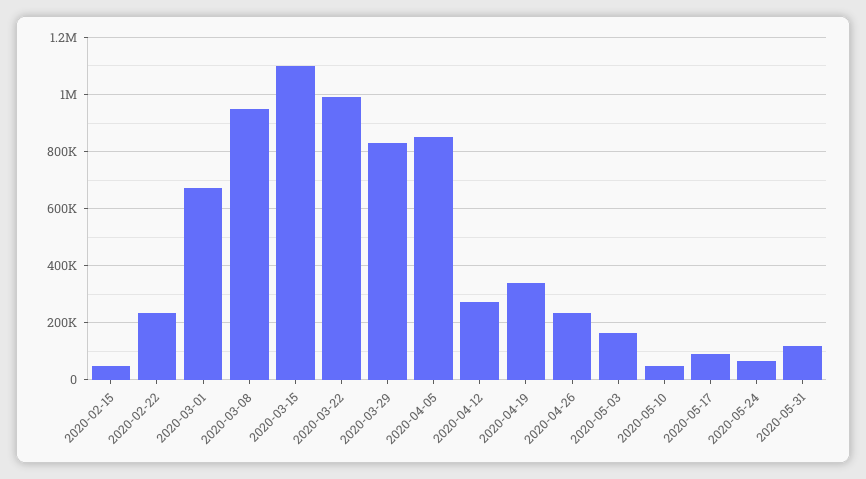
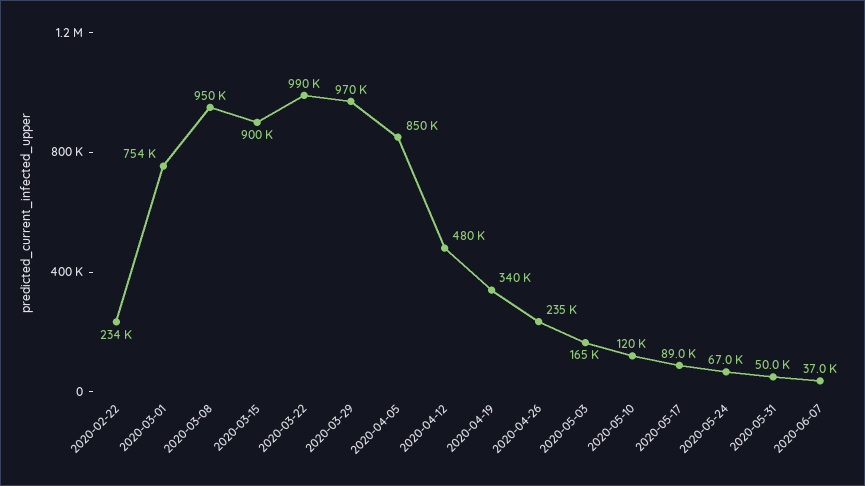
2020-02-15: 50000 -> none
2020-03-01: 675000 -> 754000
2020-03-15: 1100000 -> 900000
2020-03-29: 825000 -> 970000
2020-04-12: 275000 -> 480000
2020-05-10: 50000 -> 120000
2020-05-31: 125000 -> 50000
2020-06-07: none -> 37000

